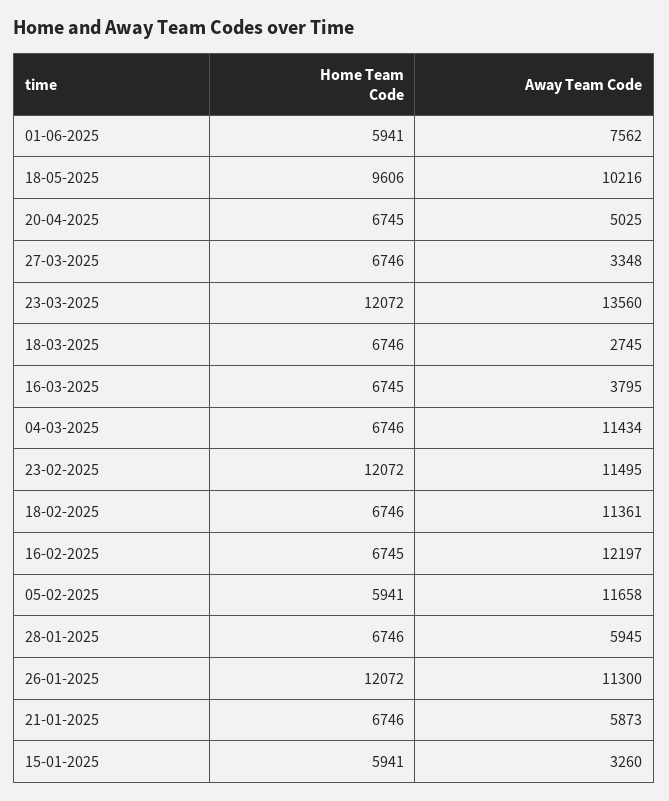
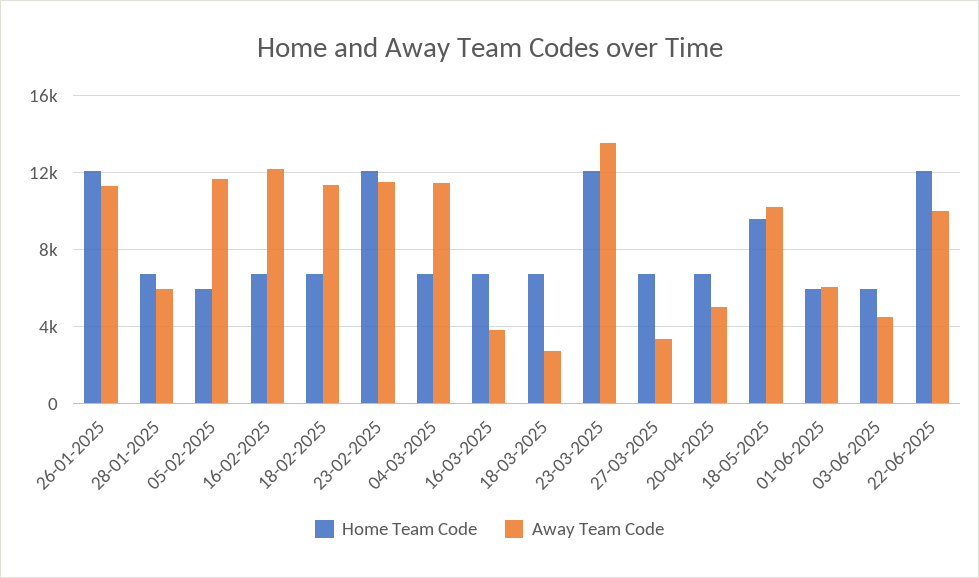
Away Team Code, 01-06-2025: 7562 -> 6000
Home Team Code, 21-01-2025: 6746 -> none
Away Team Code, 21-01-2025: 5873 -> none
Home Team Code, 15-01-2025: 5941 -> none
Away Team Code, 15-01-2025: 3260 -> none
Home Team Code, 03-06-2025: none -> 6000
Away Team Code, 03-06-2025: none -> 4500
Home Team Code, 22-06-2025: none -> 12000
Away Team Code, 22-06-2025: none -> 10000

